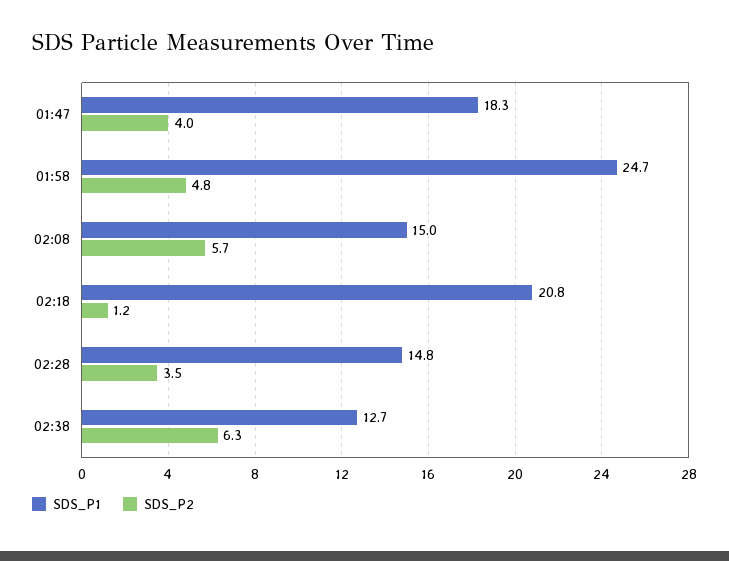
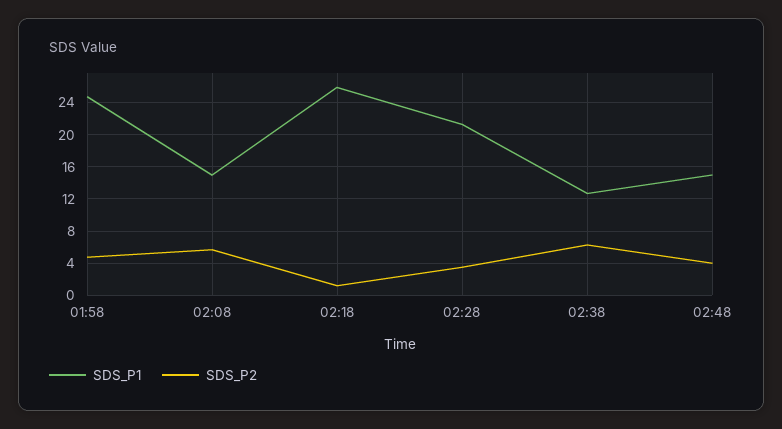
SDS_P1, 01:47: 18.3 -> none
SDS_P2, 01:47: 4 -> none
SDS_P1, 02:18: 20.8 -> 26
SDS_P1, 02:28: 14.8 -> 21
SDS_P1, 02:48: none -> 15
SDS_P2, 02:48: none -> 4

